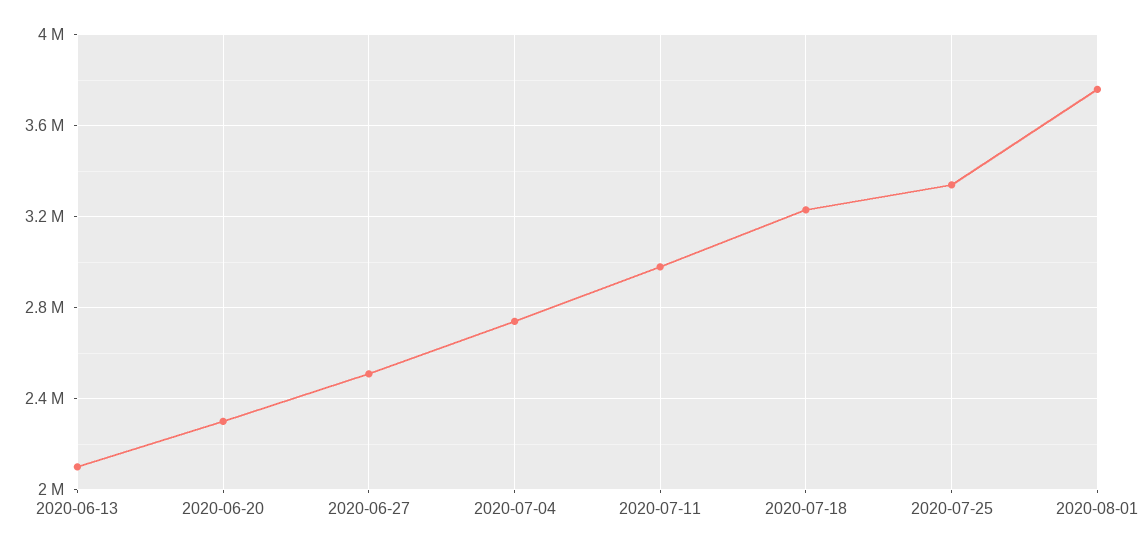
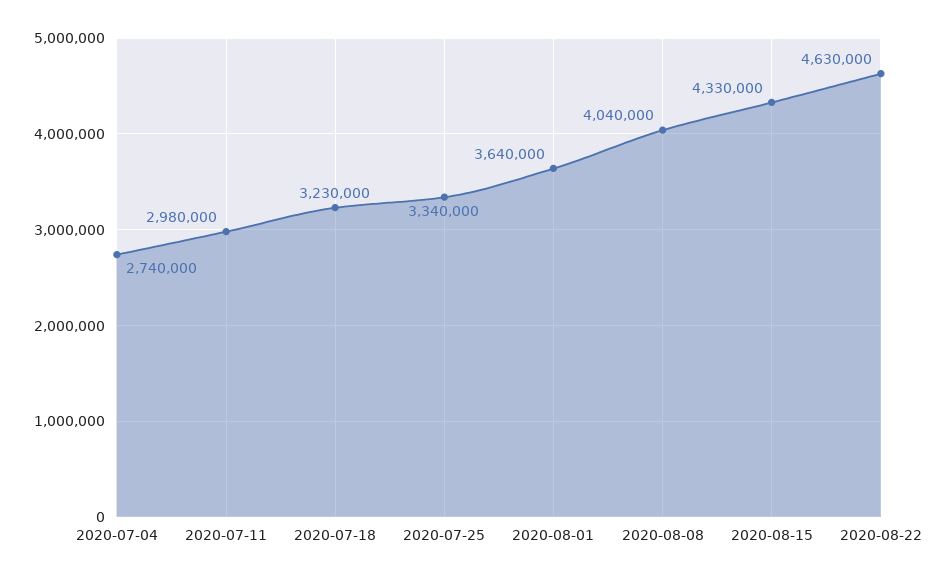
2020-06-13: 2100000 -> none
2020-06-20: 2300000 -> none
2020-06-27: 2500000 -> none
2020-08-01: 3750000 -> 3640000
2020-08-08: none -> 4040000
2020-08-15: none -> 4330000
2020-08-22: none -> 4630000

